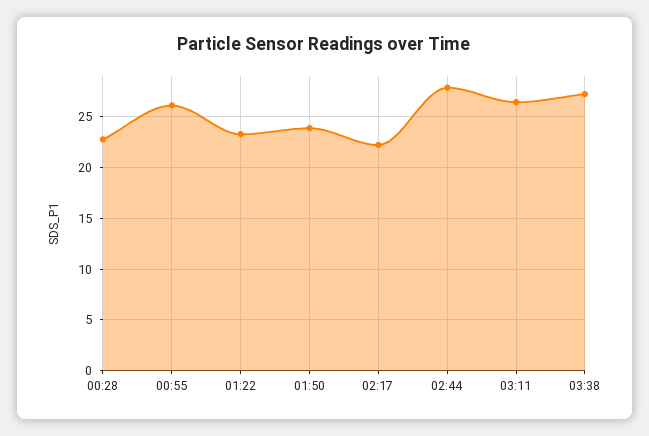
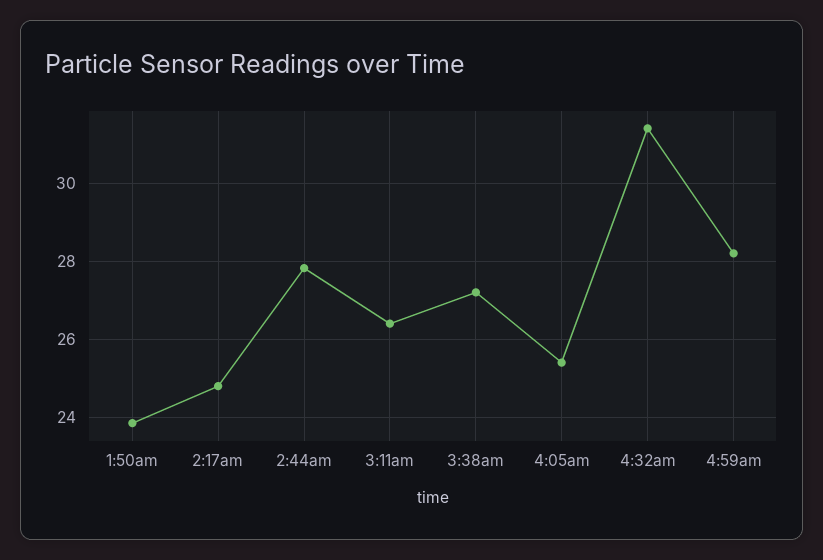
00:28: 23 -> none
00:55: 26 -> none
01:22: 23 -> none
02:17: 22 -> 24.8
4:05am: none -> 25.4
4:32am: none -> 31.4
4:59am: none -> 28.2

